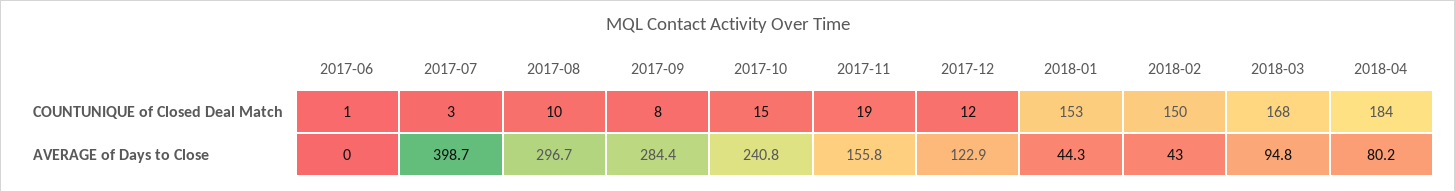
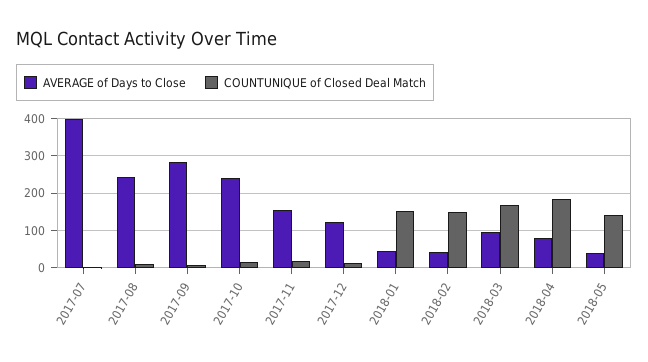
COUNTUNIQUE of Closed Deal Match, 2017-06: 1 -> none
AVERAGE of Days to Close, 2017-06: 0 -> none
AVERAGE of Days to Close, 2017-08: 296.7 -> 240
AVERAGE of Days to Close, 2018-05: none -> 40
COUNTUNIQUE of Closed Deal Match, 2018-05: none -> 140

